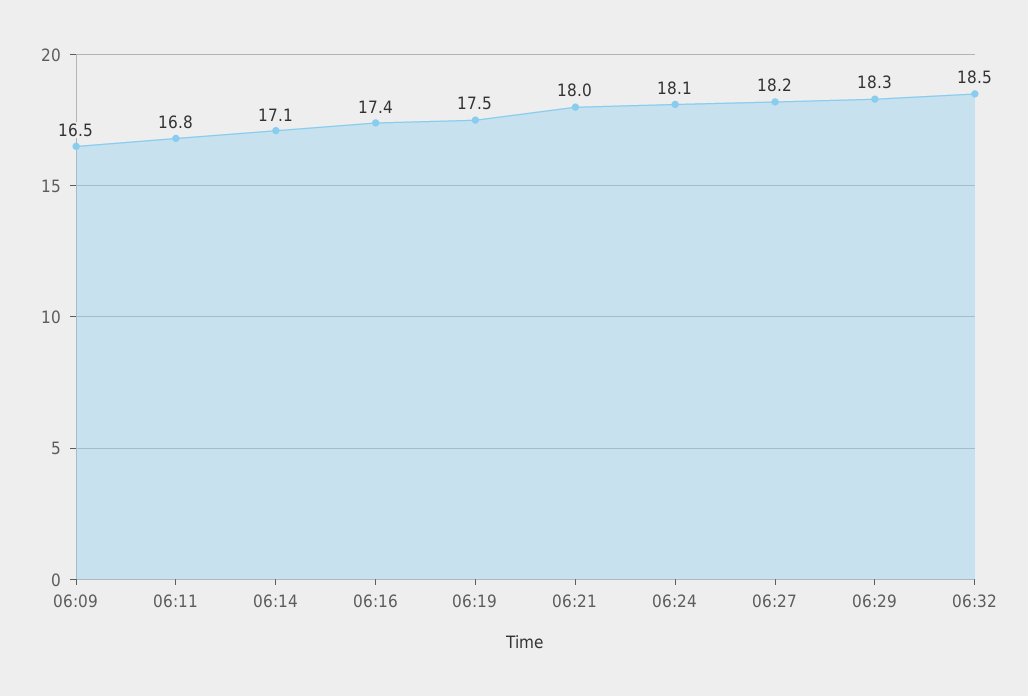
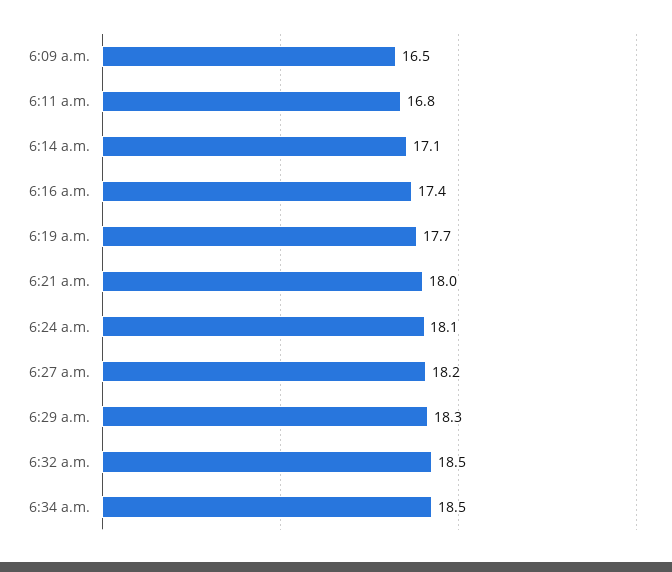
06:19: 17.5 -> 17.7
6:34 a.m.: none -> 18.5

